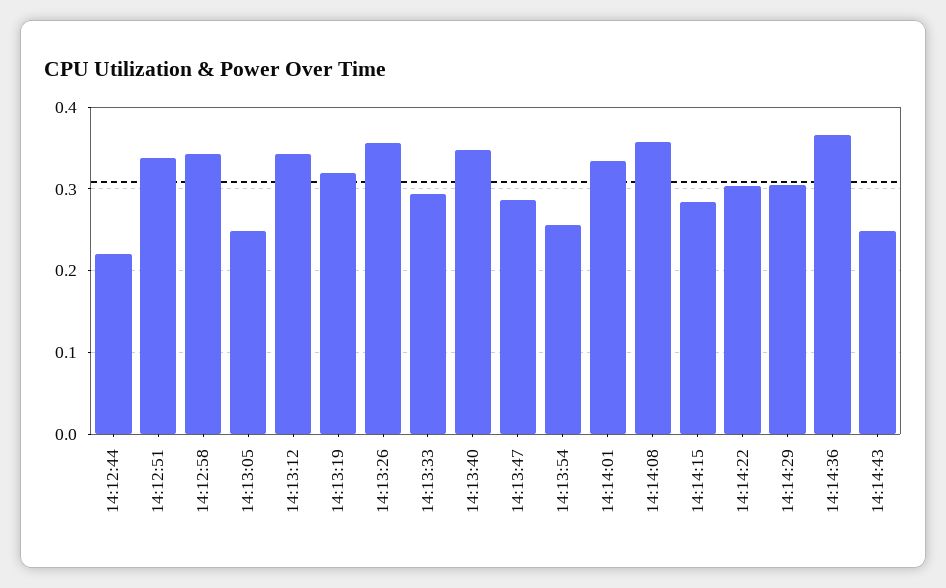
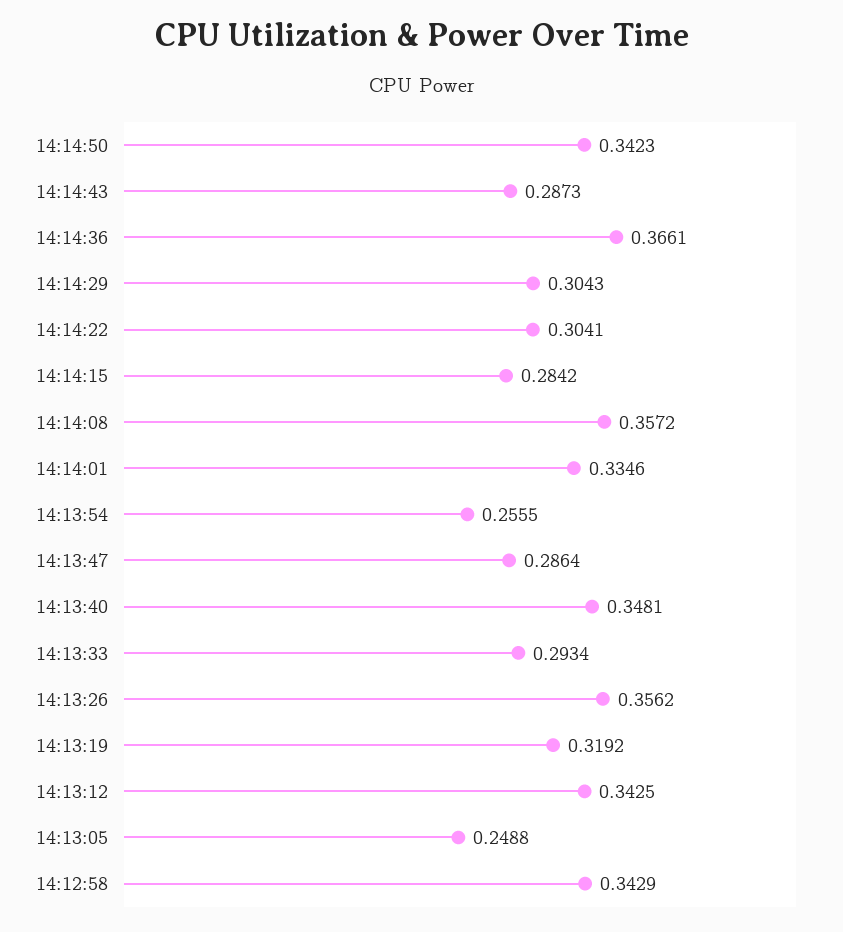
14:12:44: 0.22 -> none
14:12:51: 0.34 -> none
14:14:43: 0.25 -> 0.2873
14:14:50: none -> 0.3423

